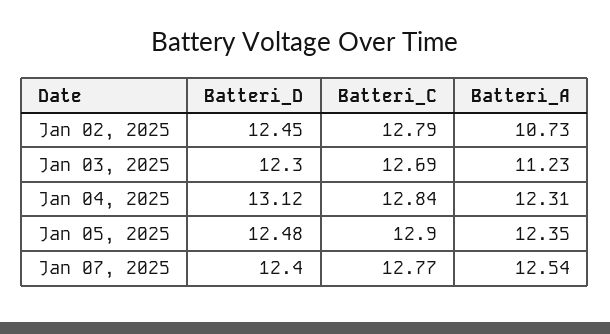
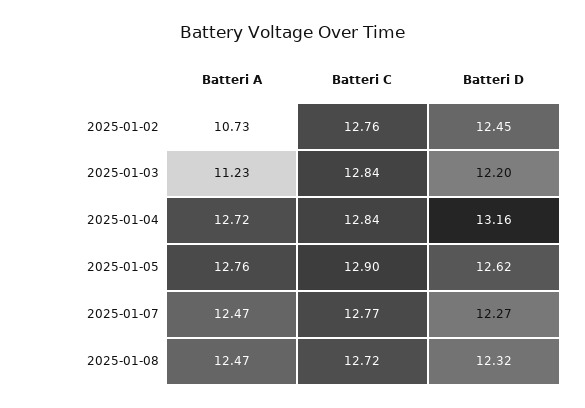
Batteri_C, Jan 02, 2025: 12.79 -> 12.76
Batteri_D, Jan 03, 2025: 12.3 -> 12.2
Batteri_C, Jan 03, 2025: 12.69 -> 12.84
Batteri_D, Jan 04, 2025: 13.12 -> 13.16
Batteri_A, Jan 04, 2025: 12.31 -> 12.72
Batteri_D, Jan 05, 2025: 12.48 -> 12.62
Batteri_A, Jan 05, 2025: 12.35 -> 12.76
Batteri_D, Jan 07, 2025: 12.4 -> 12.27
Batteri_A, Jan 07, 2025: 12.54 -> 12.47
Batteri_A, 2025-01-08: none -> 12.47
Batteri_C, 2025-01-08: none -> 12.72
Batteri_D, 2025-01-08: none -> 12.32

